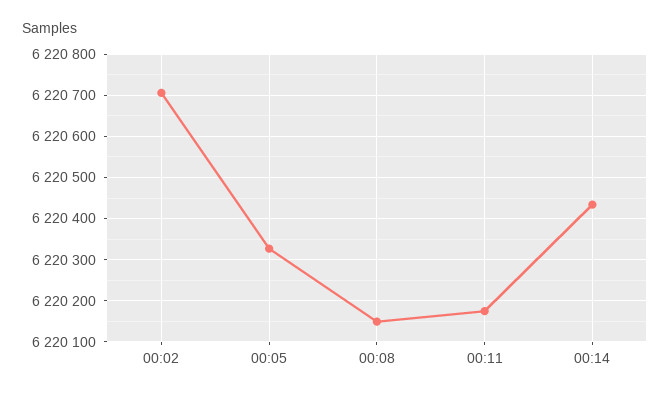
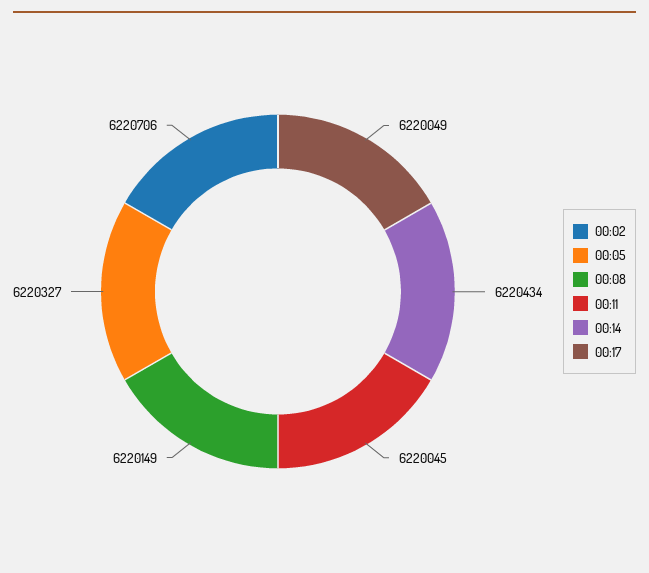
00:11: 6220180 -> 6220045
00:17: none -> 6220049

